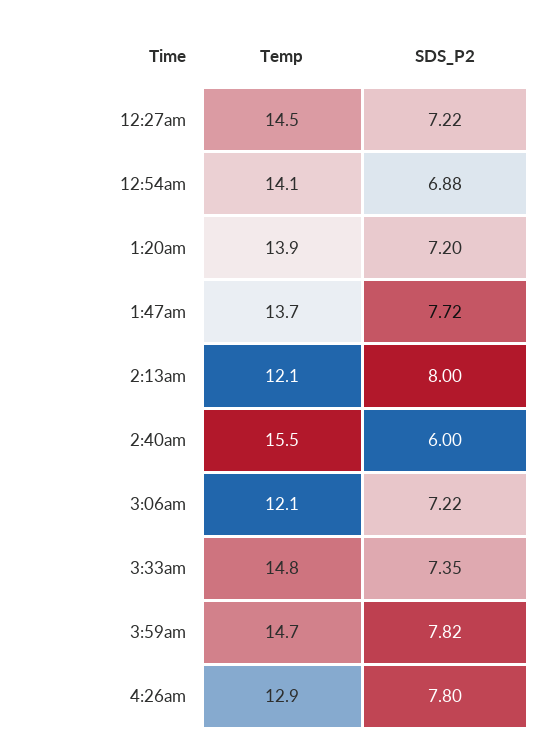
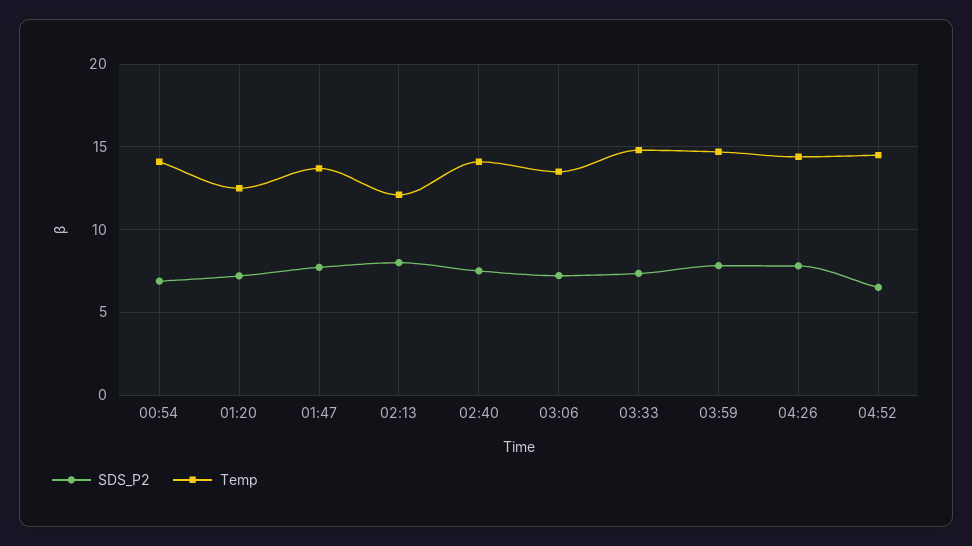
Temp, 12:27am: 14.5 -> none
SDS_P2, 12:27am: 7.22 -> none
Temp, 1:20am: 13.9 -> 12.5
Temp, 2:40am: 15.5 -> 14
SDS_P2, 2:40am: 6 -> 7.5
Temp, 3:06am: 12.1 -> 13.5
Temp, 4:26am: 12.9 -> 14.5
SDS_P2, 04:52: none -> 6.5
Temp, 04:52: none -> 14.5

